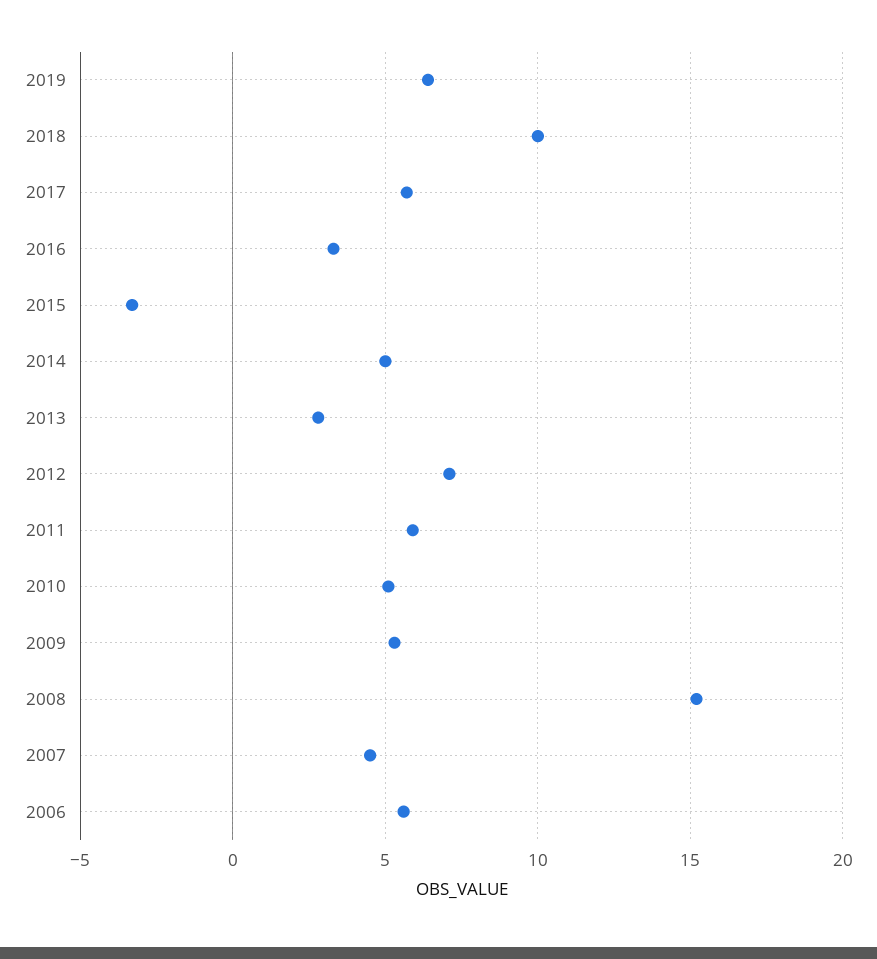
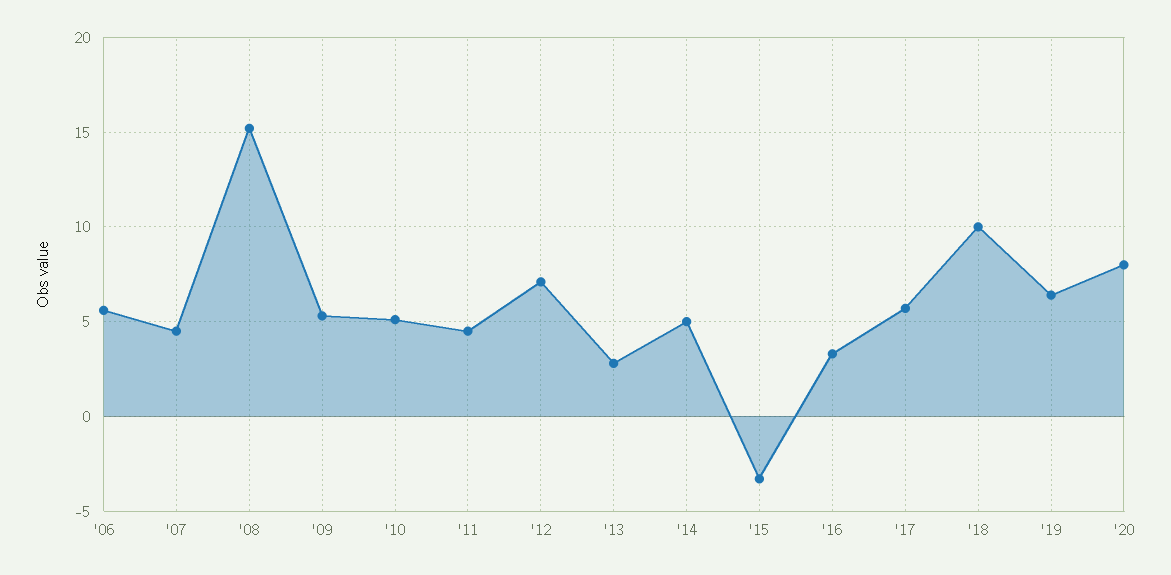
2011: 6 -> 4.5
'20: none -> 8

